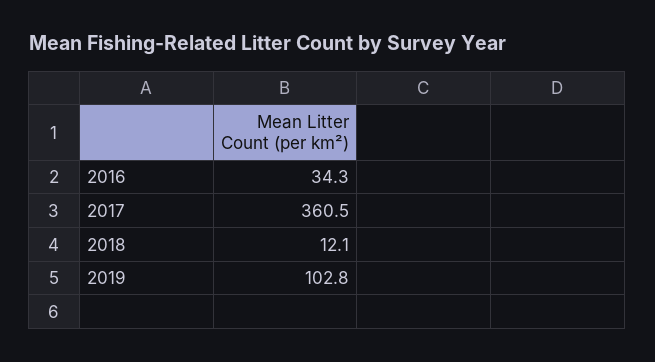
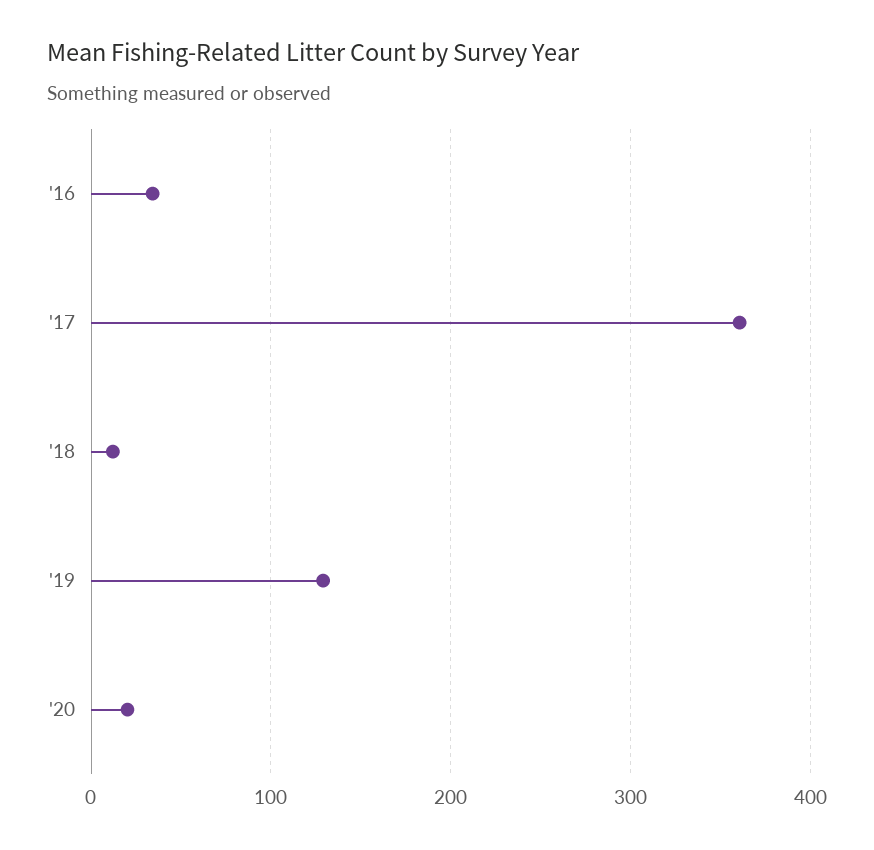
2019: 102.8 -> 130
'20: none -> 20

